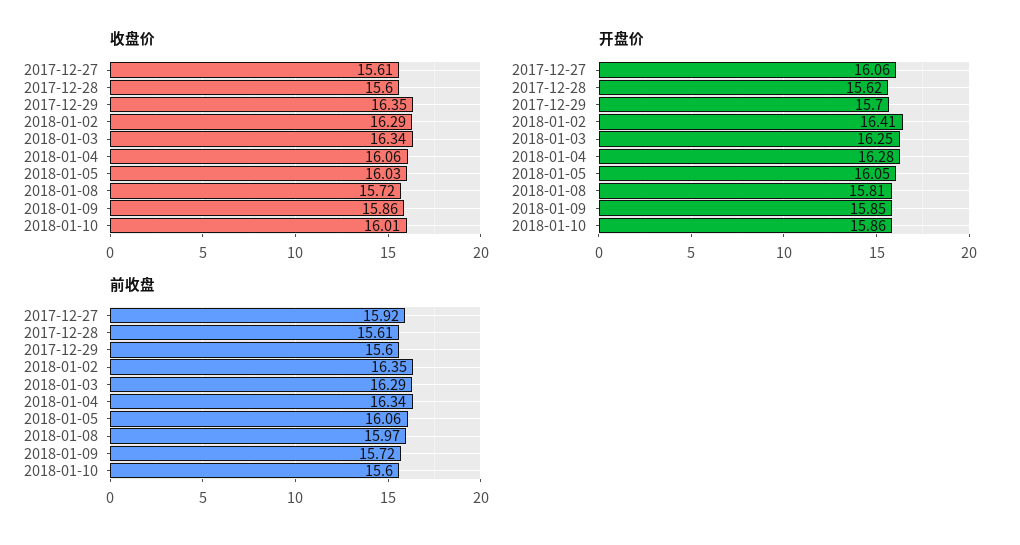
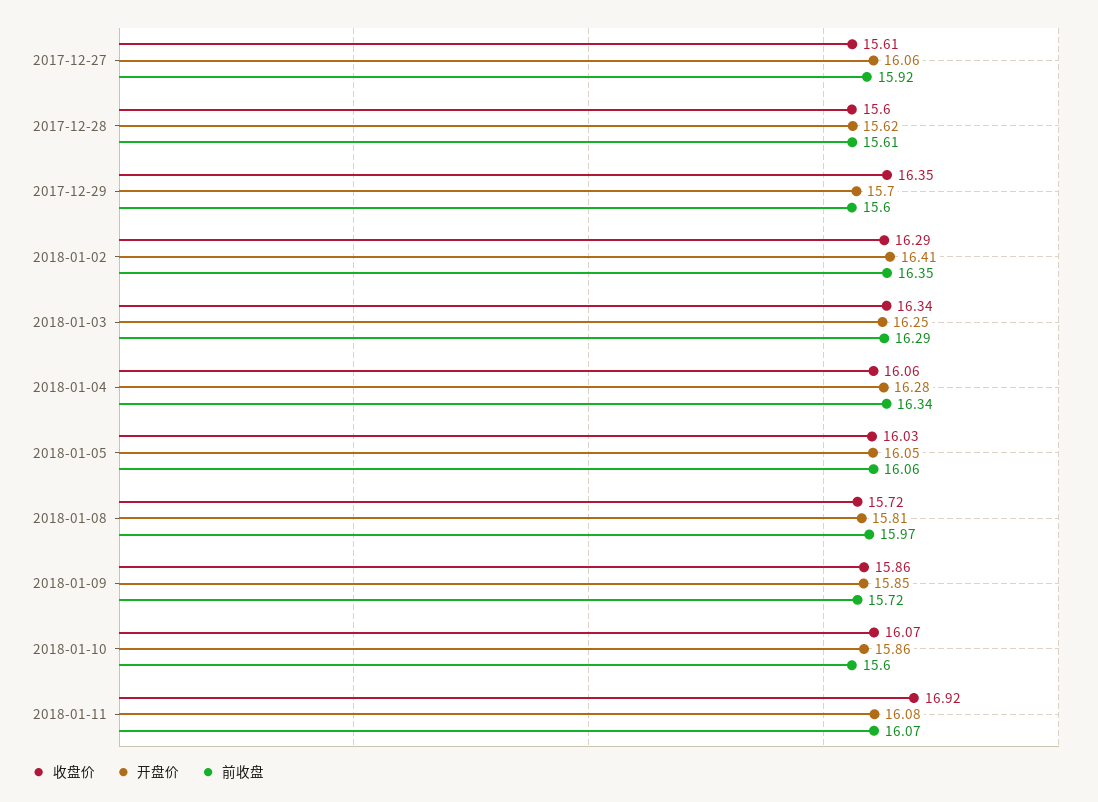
收盘价, 2018-01-10: 16.01 -> 16.07
收盘价, 2018-01-11: none -> 16.92
开盘价, 2018-01-11: none -> 16.08
前收盘, 2018-01-11: none -> 16.07

